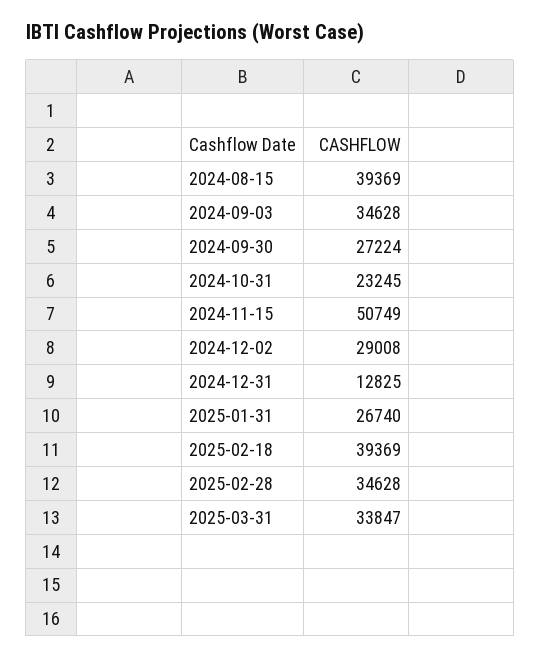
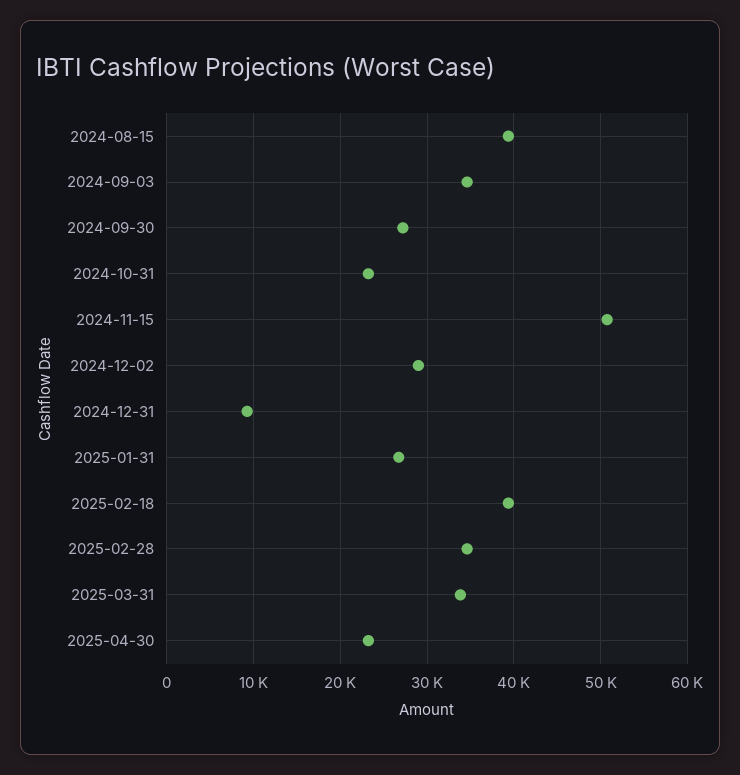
2024-12-31: 12825 -> 9000
2025-04-30: none -> 23000

